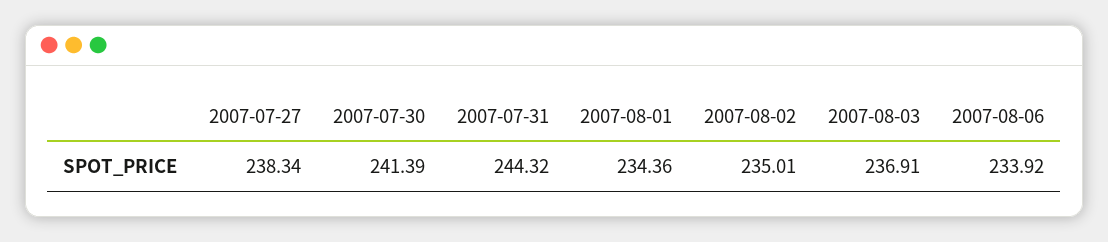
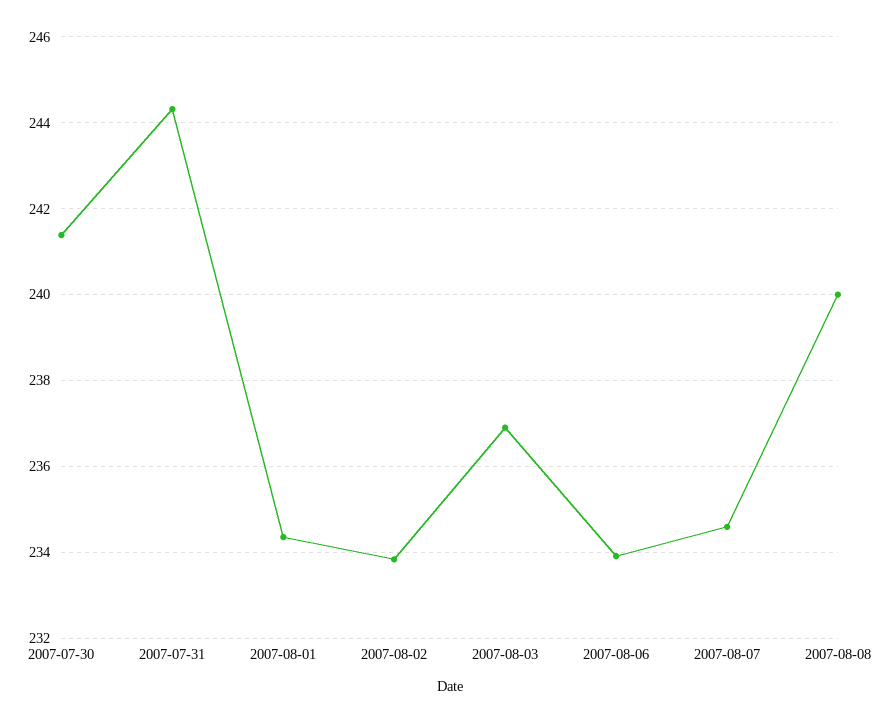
2007-07-27: 238.34 -> none
2007-08-02: 235.01 -> 233.8
2007-08-07: none -> 234.6
2007-08-08: none -> 240

